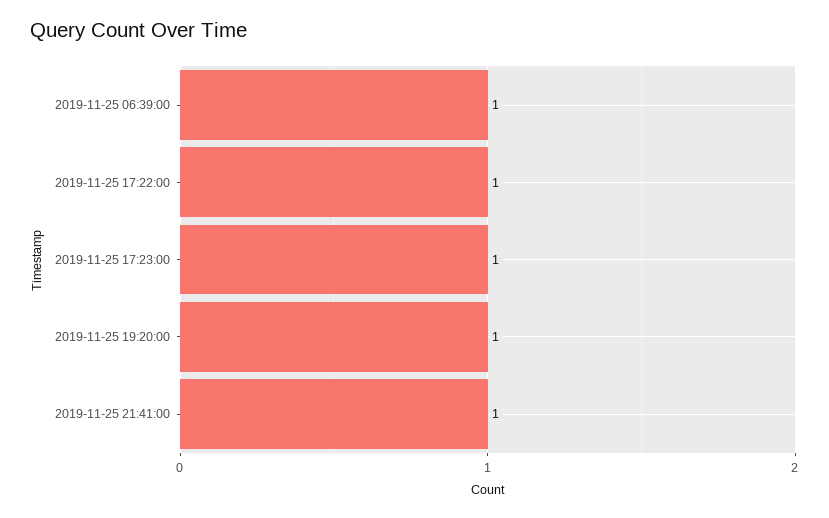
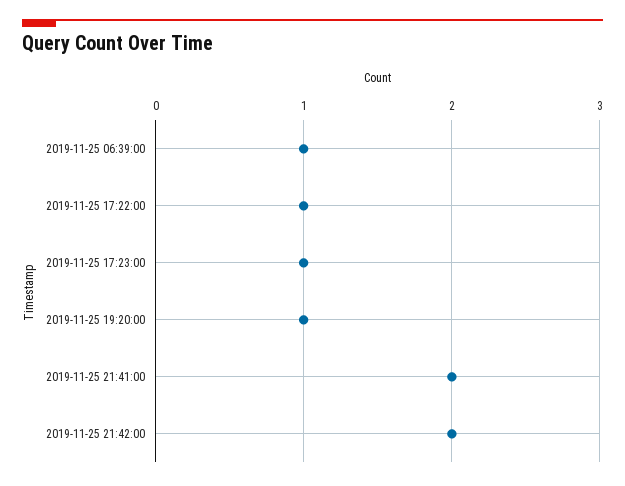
2019-11-25 21:41:00: 1 -> 2
2019-11-25 21:42:00: none -> 2

